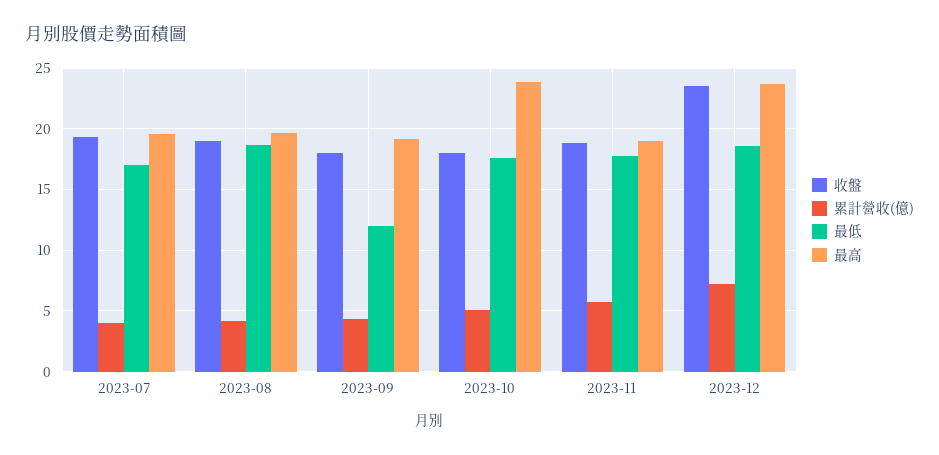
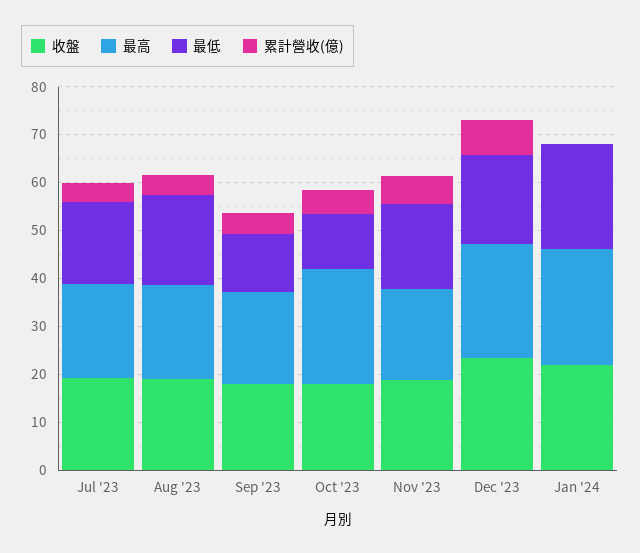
最低, 2023-10: 17.5 -> 12
收盤, Jan '24: none -> 22
最高, Jan '24: none -> 24
最低, Jan '24: none -> 22
累計營收(億), Jan '24: none -> 0

